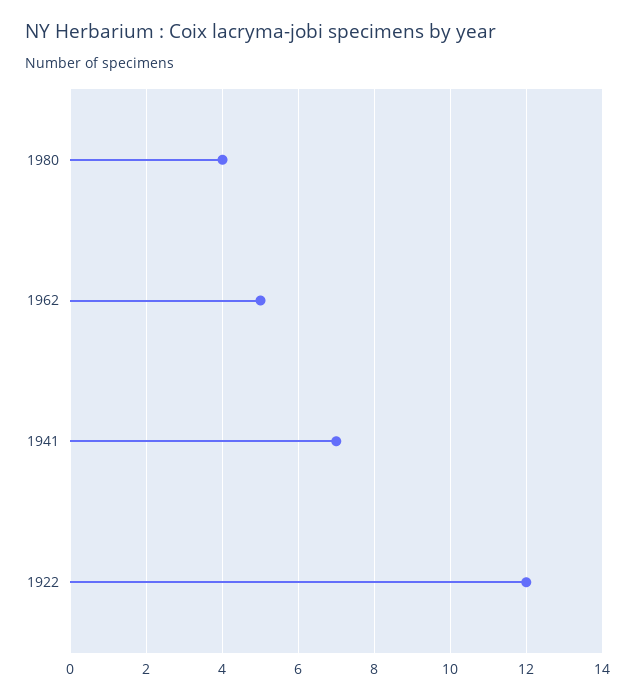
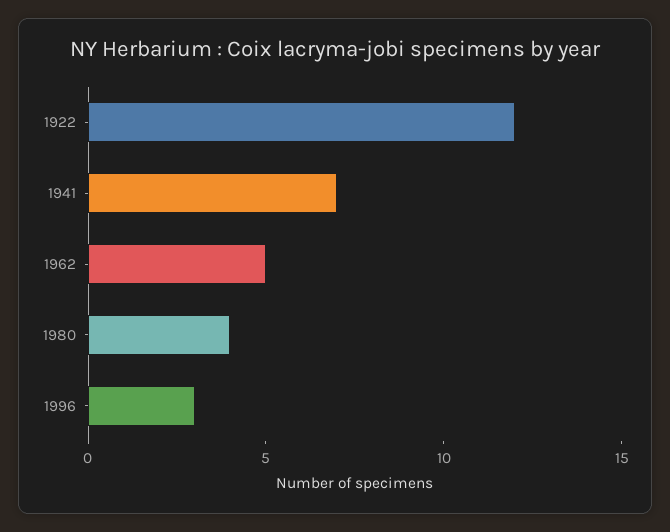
1996: none -> 3

